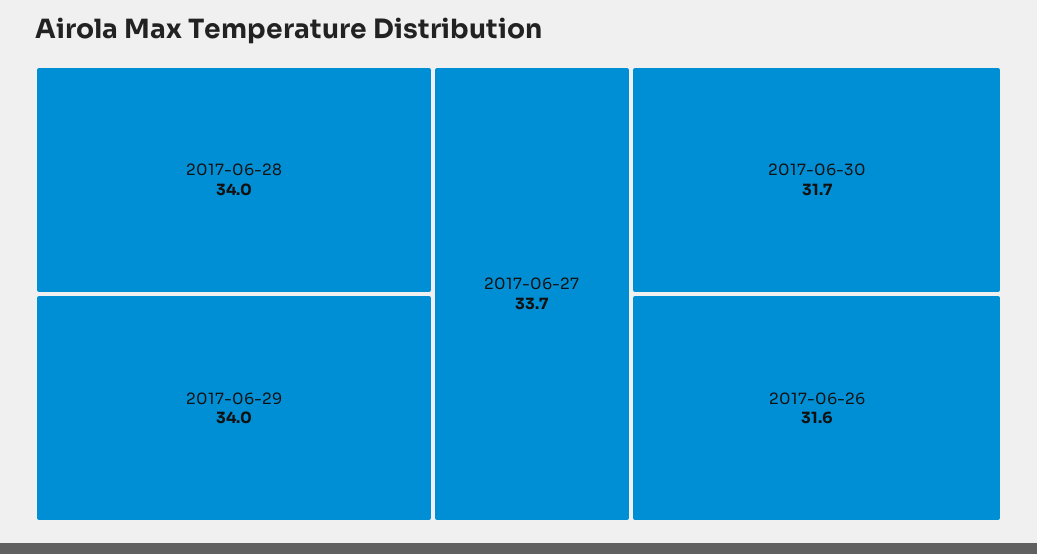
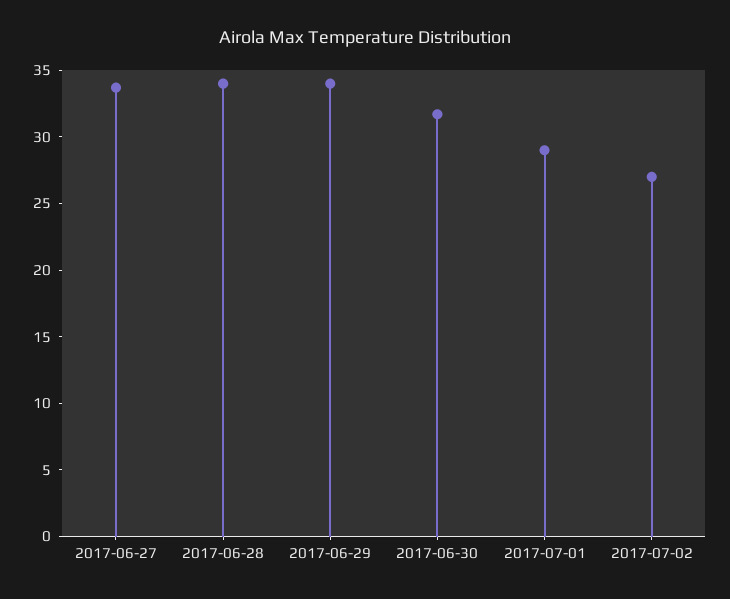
2017-06-26: 31.6 -> none
2017-07-01: none -> 29
2017-07-02: none -> 27

